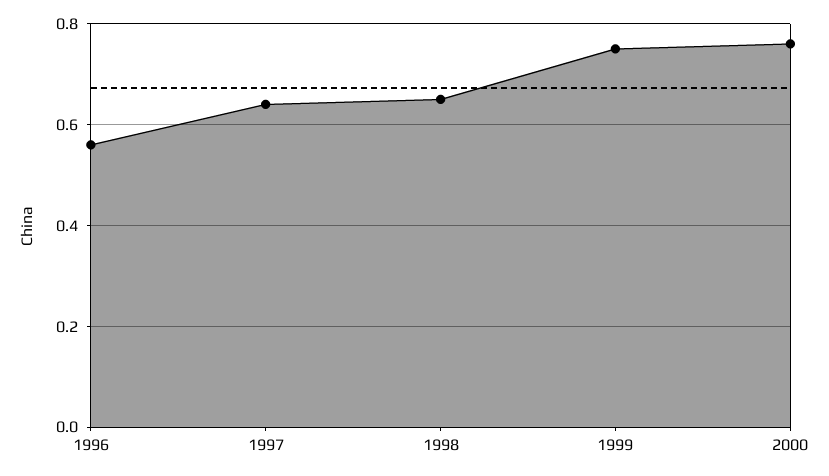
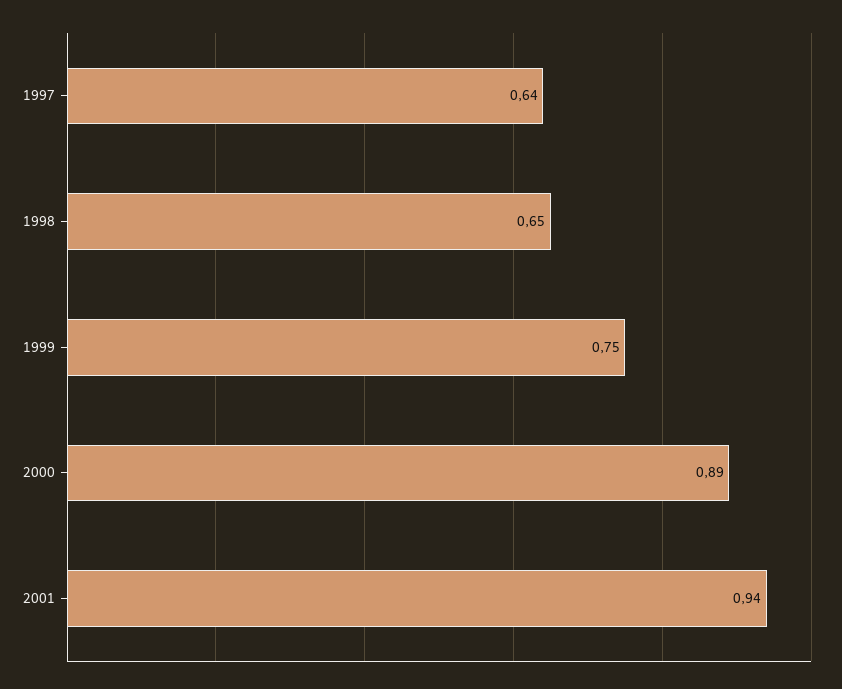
1996: 0.55 -> none
2000: 0.75 -> 0.89
2001: none -> 0.94

